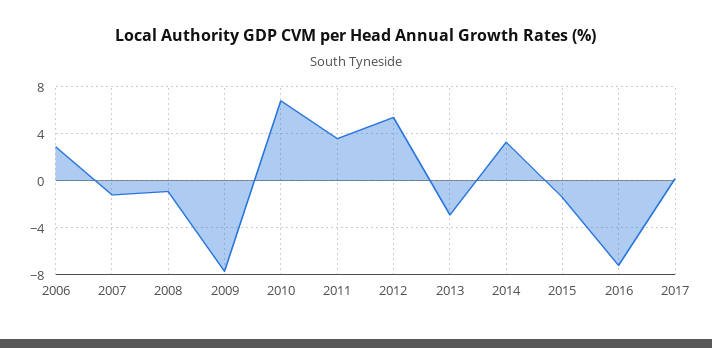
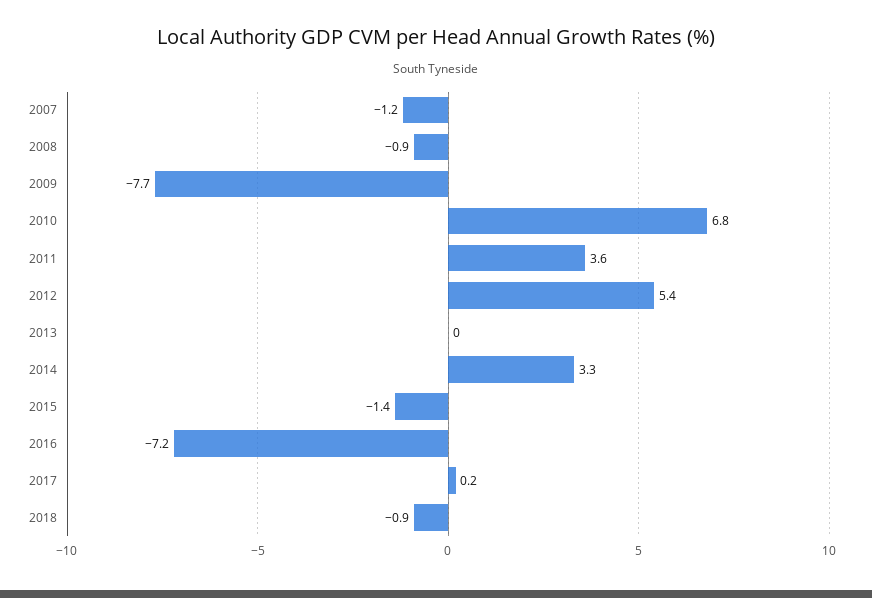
2006: 3 -> none
2013: -3 -> 0
2018: none -> -0.9

